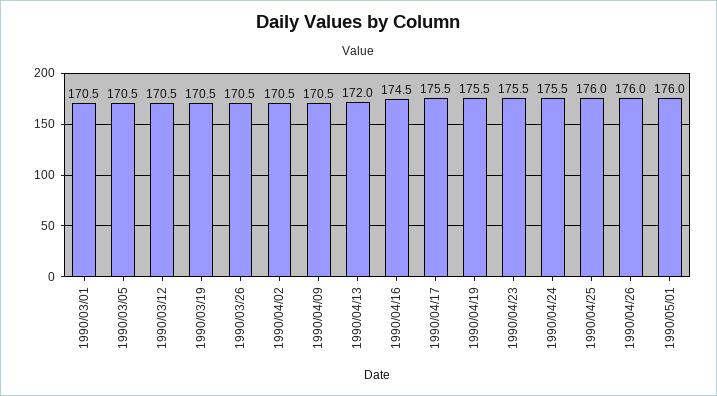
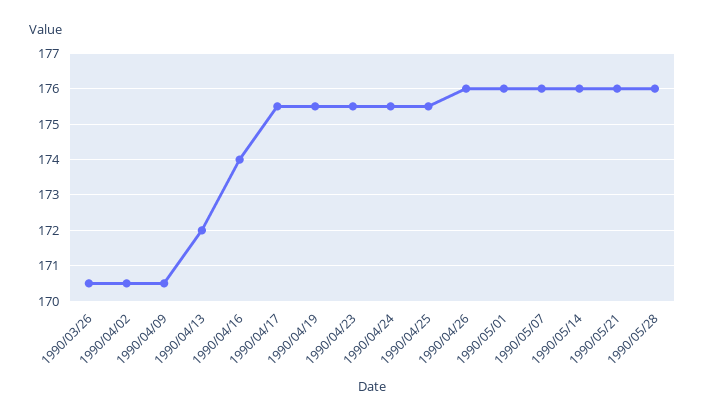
1990/03/01: 170.5 -> none
1990/03/05: 170.5 -> none
1990/03/12: 170.5 -> none
1990/03/19: 170.5 -> none
1990/04/16: 174.5 -> 174
1990/04/25: 176 -> 175.5
1990/05/07: none -> 176
1990/05/14: none -> 176
1990/05/21: none -> 176
1990/05/28: none -> 176

